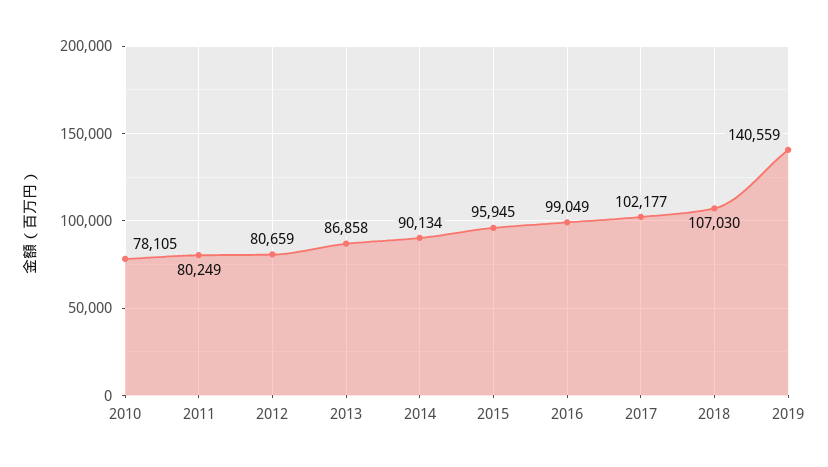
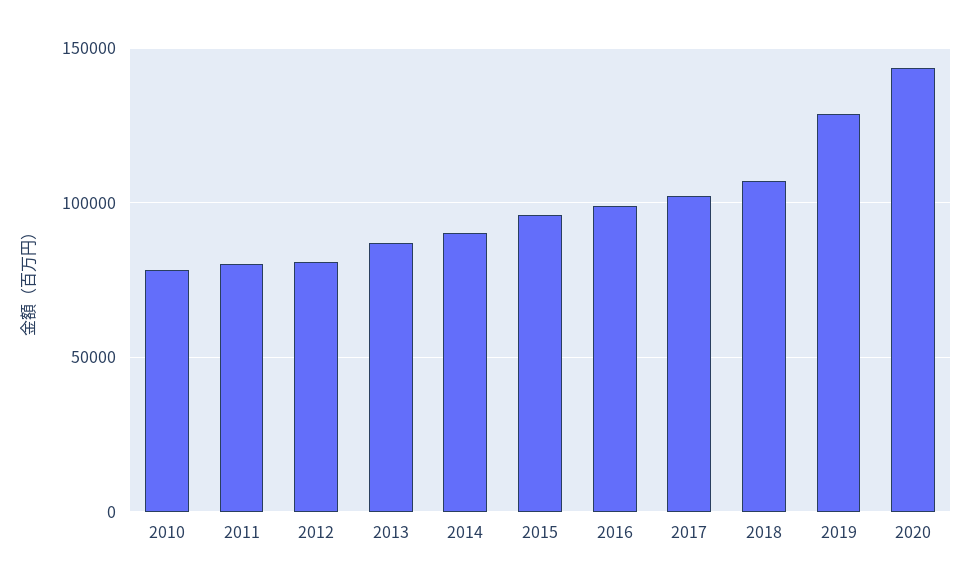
2019: 140559 -> 130000
2020: none -> 145000

